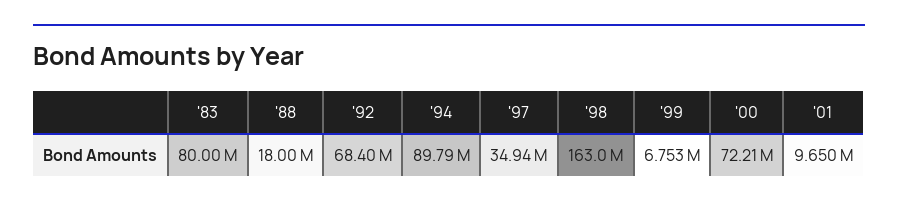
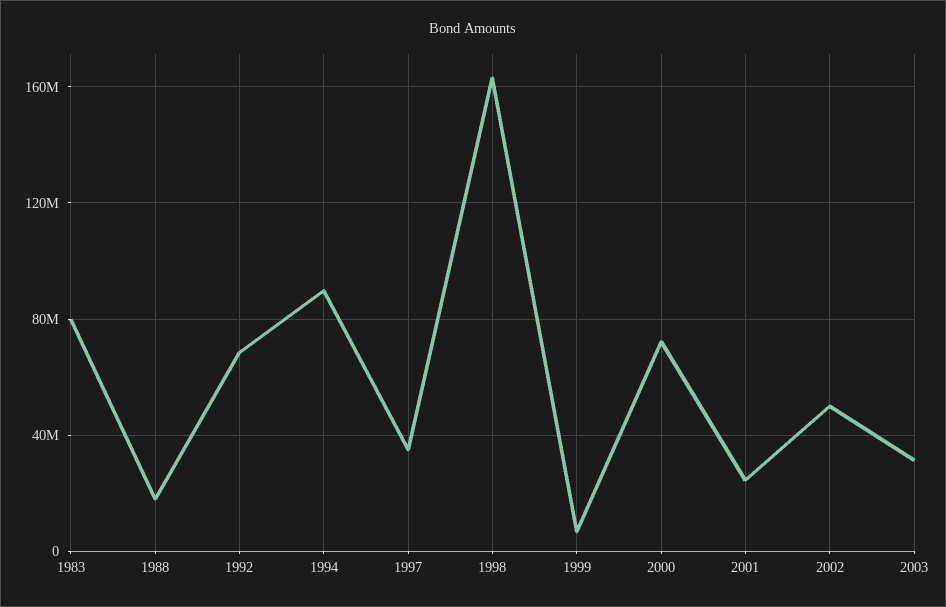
'01: 9650000 -> 25000000
2002: none -> 50000000
2003: none -> 30000000

